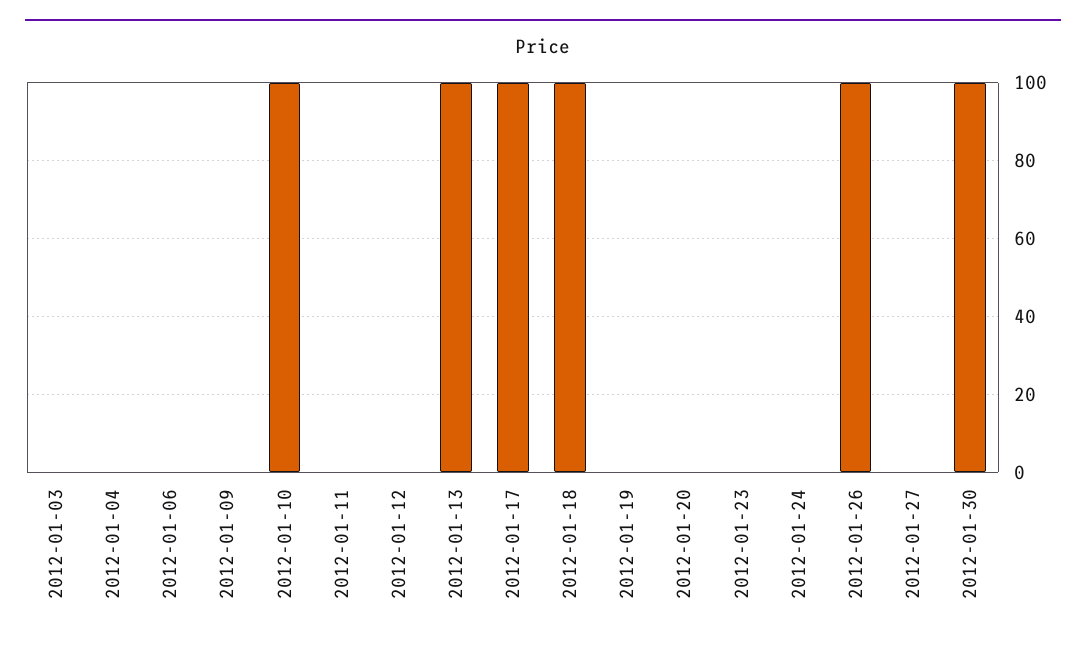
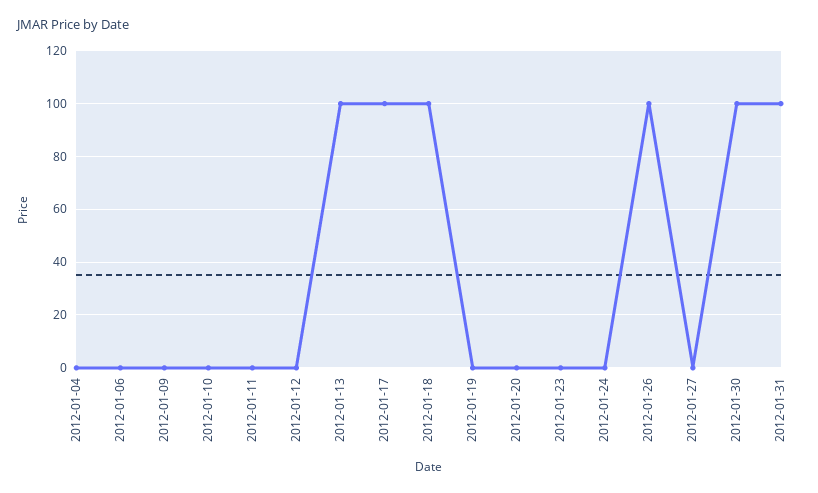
2012-01-03: 0 -> none
2012-01-10: 100 -> 0
2012-01-31: none -> 100

